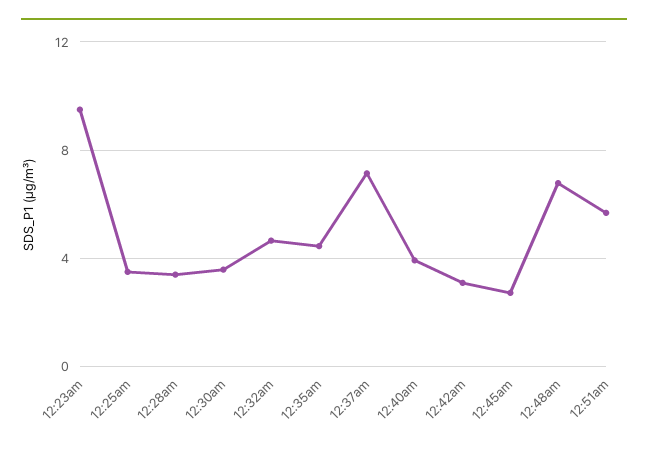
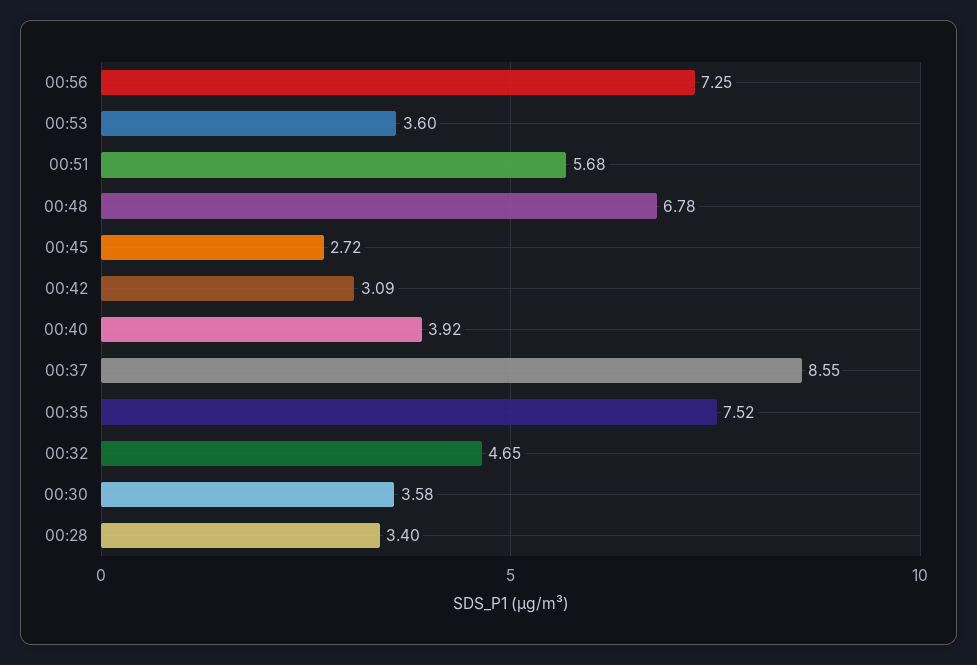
12:23am: 9.5 -> none
12:25am: 3.5 -> none
12:35am: 4.5 -> 7.52
12:37am: 7 -> 8.55
00:56: none -> 7.25
00:53: none -> 3.6

